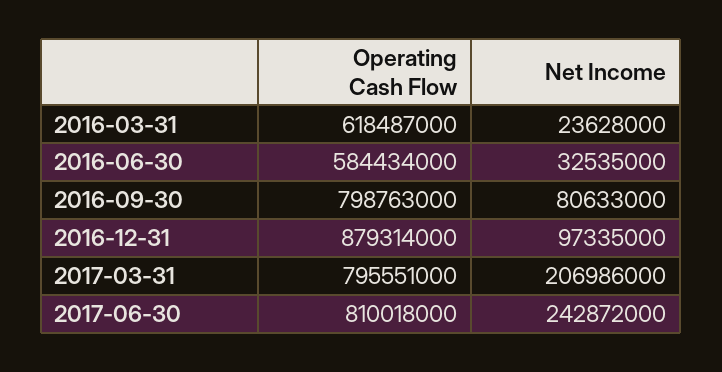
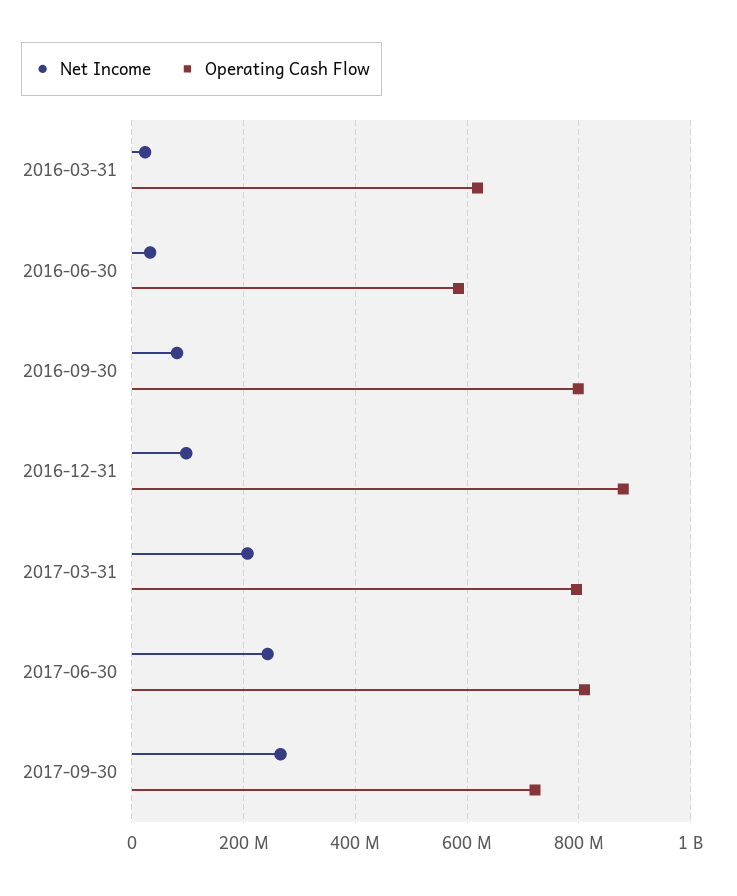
Net Income, 2017-09-30: none -> 260000000
Operating Cash Flow, 2017-09-30: none -> 720000000

